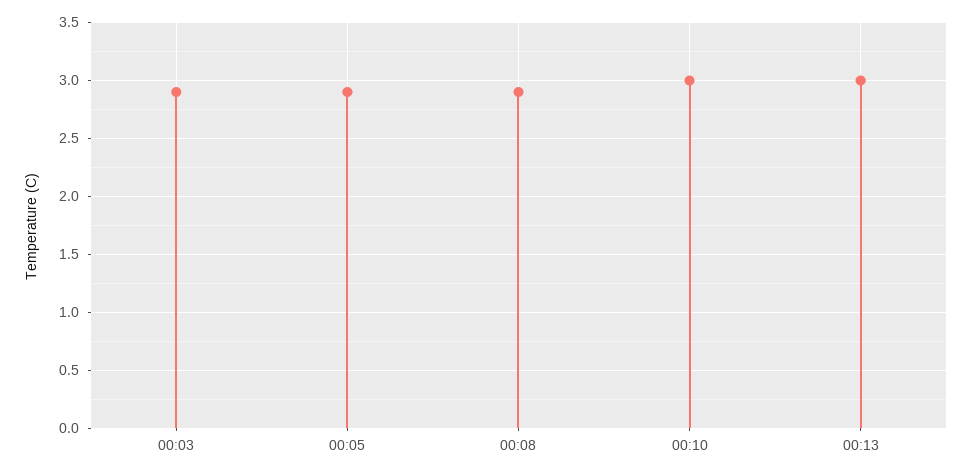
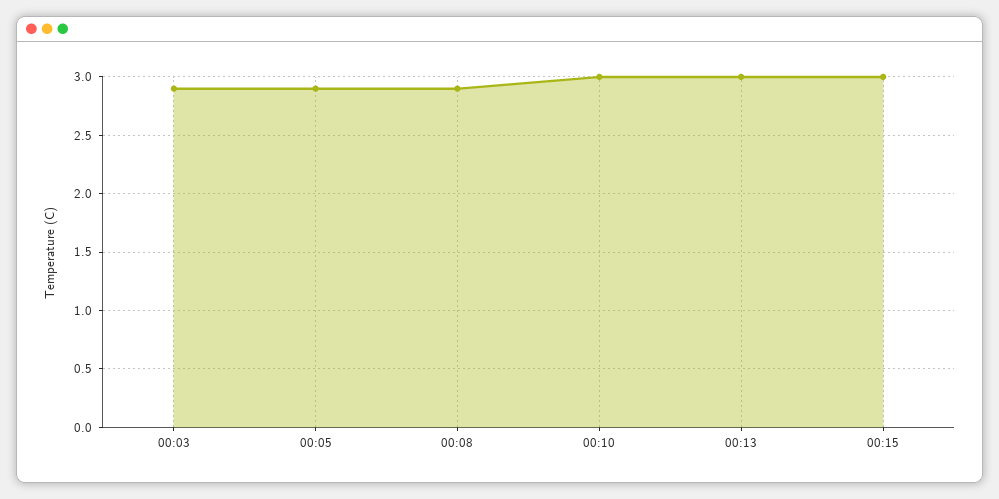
00:15: none -> 3

